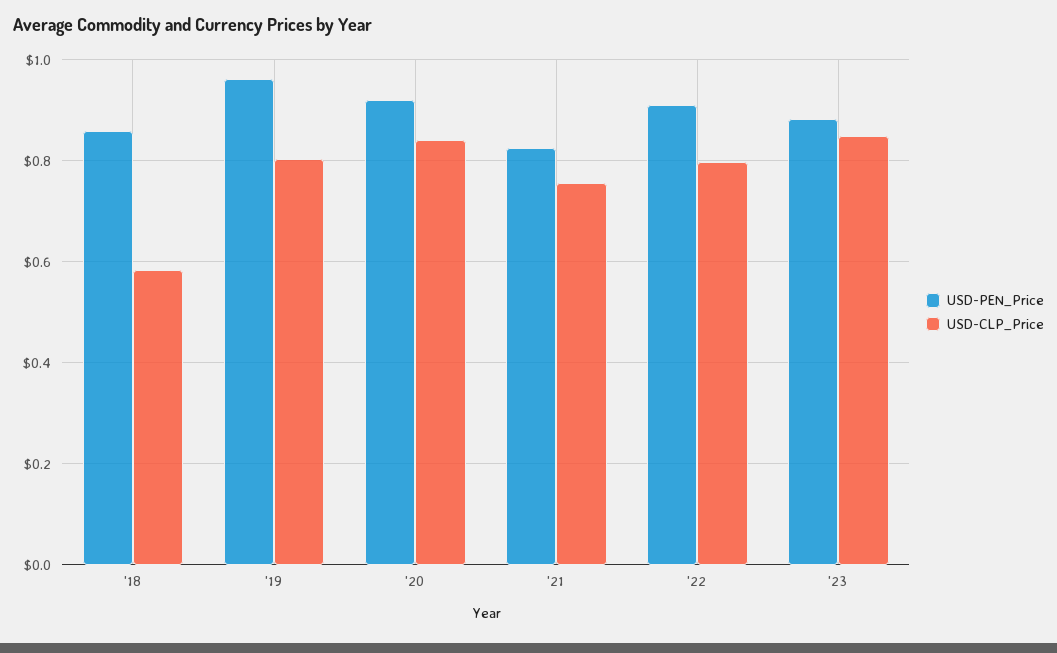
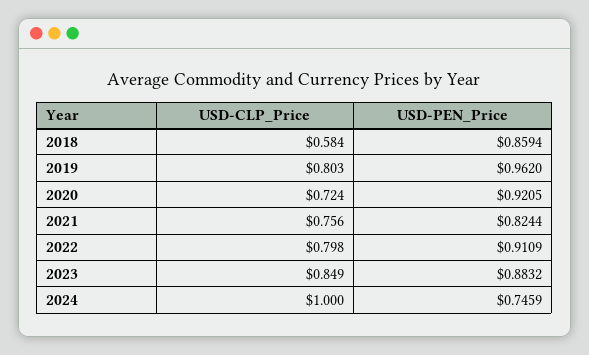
USD-CLP_Price, '20: 0.84 -> 0.724
USD-CLP_Price, 2024: none -> 1
USD-PEN_Price, 2024: none -> 0.7459

